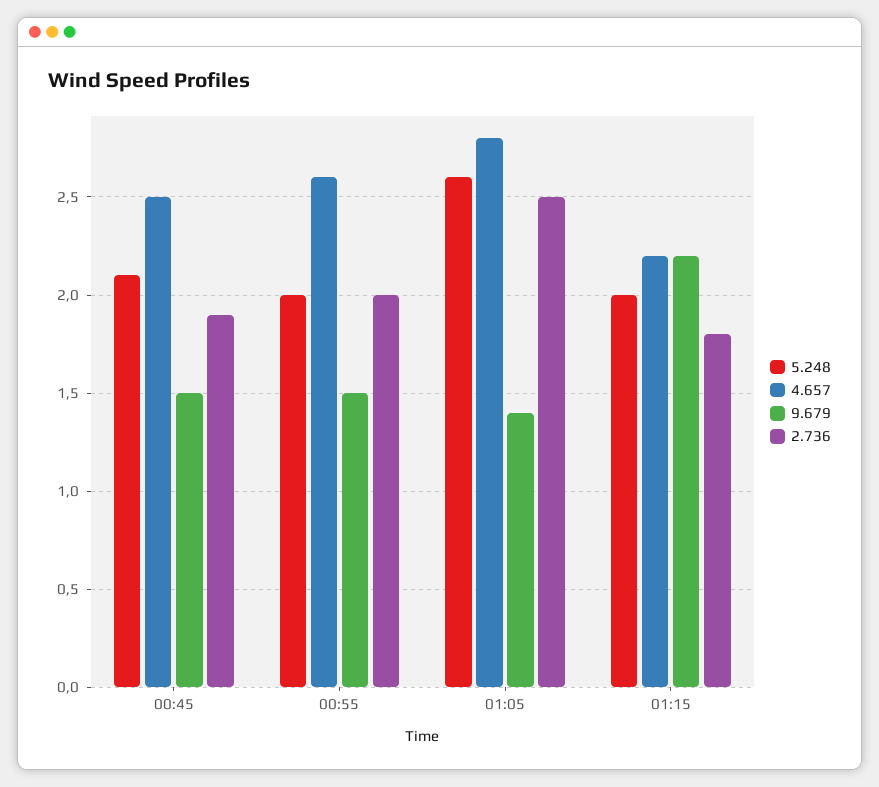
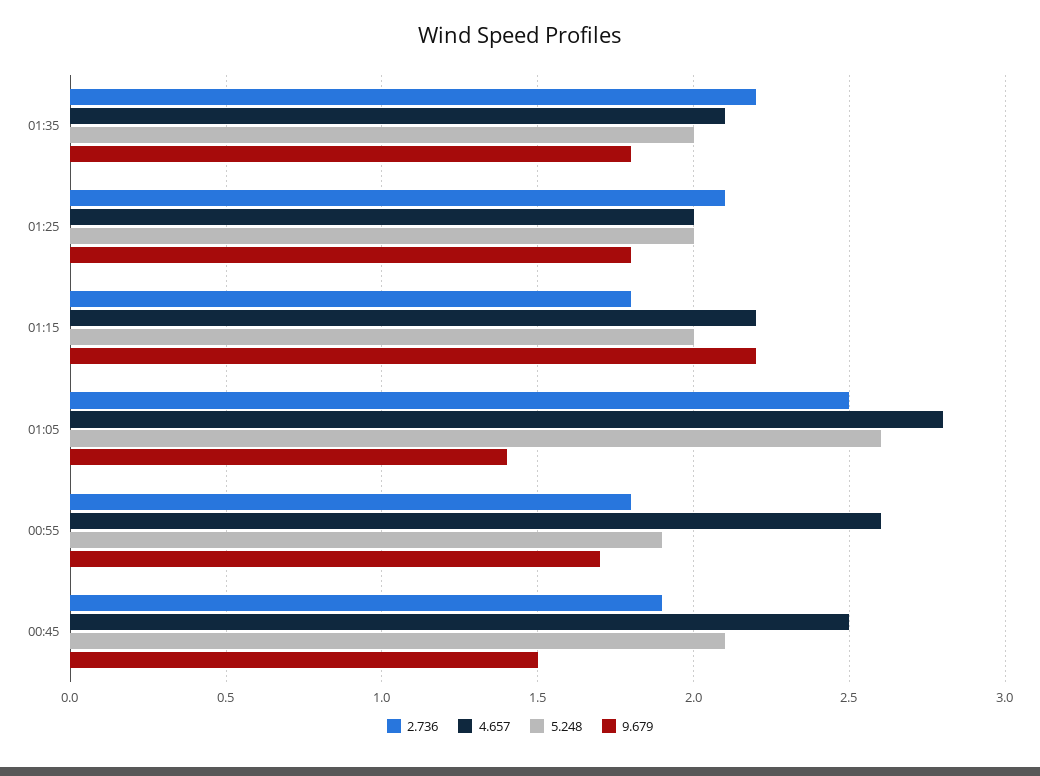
5.248, 00:55: 2 -> 1.9
9.679, 00:55: 1.5 -> 1.7
2.736, 00:55: 2 -> 1.8
2.736, 01:35: none -> 2.2
4.657, 01:35: none -> 2.1
5.248, 01:35: none -> 2
9.679, 01:35: none -> 1.8
2.736, 01:25: none -> 2.1
4.657, 01:25: none -> 2
5.248, 01:25: none -> 2
9.679, 01:25: none -> 1.8

